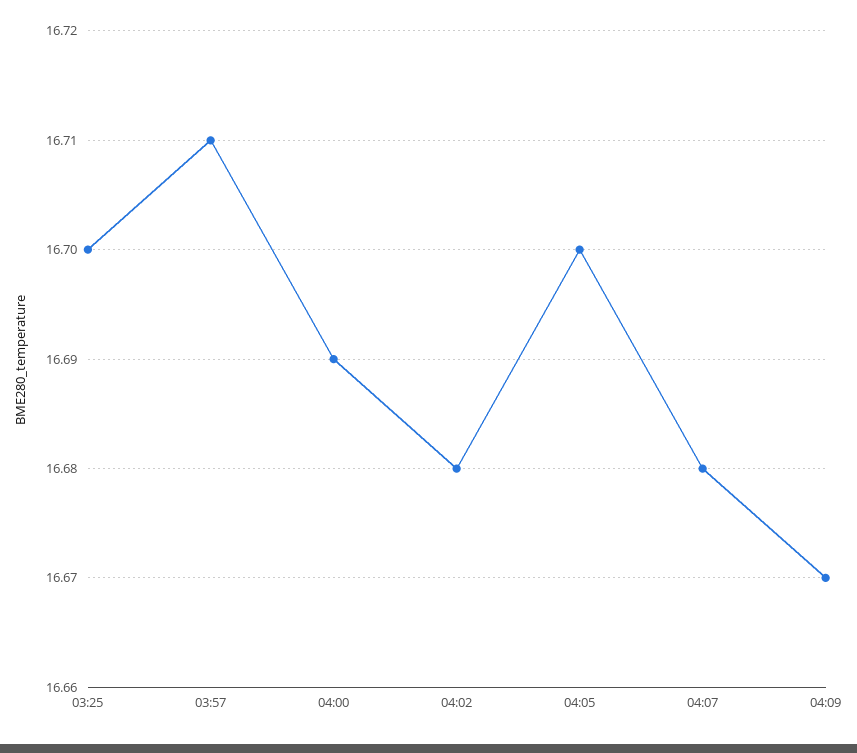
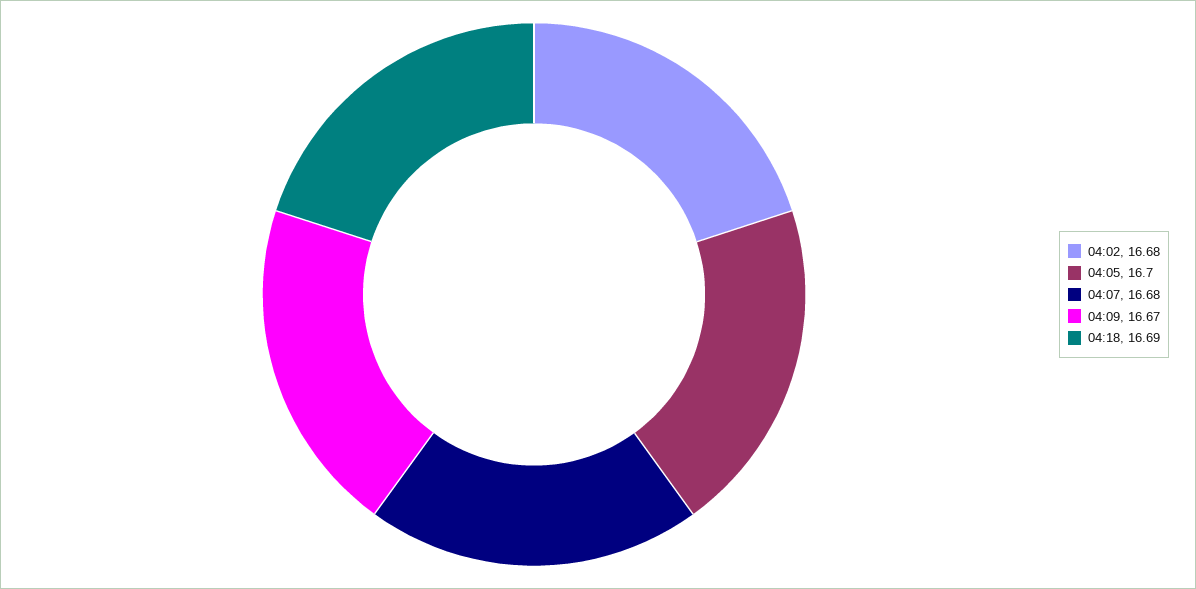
03:25: 16.7 -> none
03:57: 16.71 -> none
04:00: 16.69 -> none
04:18: none -> 16.69

